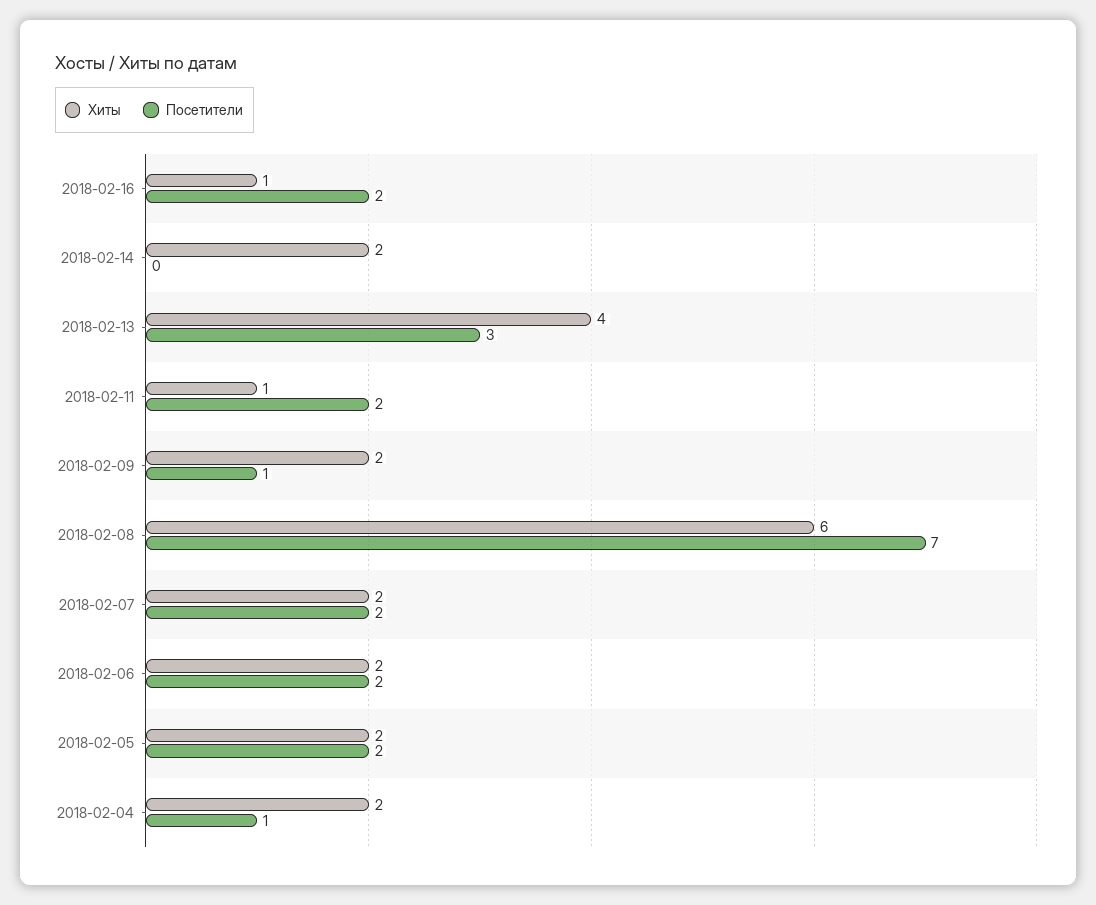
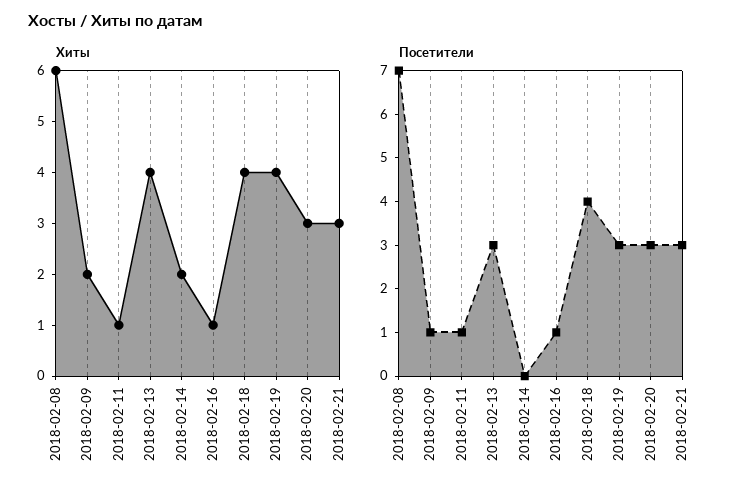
Посетители, 2018-02-16: 2 -> 1
Посетители, 2018-02-11: 2 -> 1
Хиты, 2018-02-07: 2 -> none
Посетители, 2018-02-07: 2 -> none
Хиты, 2018-02-06: 2 -> none
Посетители, 2018-02-06: 2 -> none
Хиты, 2018-02-05: 2 -> none
Посетители, 2018-02-05: 2 -> none
Хиты, 2018-02-04: 2 -> none
Посетители, 2018-02-04: 1 -> none
Хиты, 2018-02-18: none -> 4
Хиты, 2018-02-19: none -> 4
Хиты, 2018-02-20: none -> 3
Хиты, 2018-02-21: none -> 3
Посетители, 2018-02-18: none -> 4
Посетители, 2018-02-19: none -> 3
Посетители, 2018-02-20: none -> 3
Посетители, 2018-02-21: none -> 3

